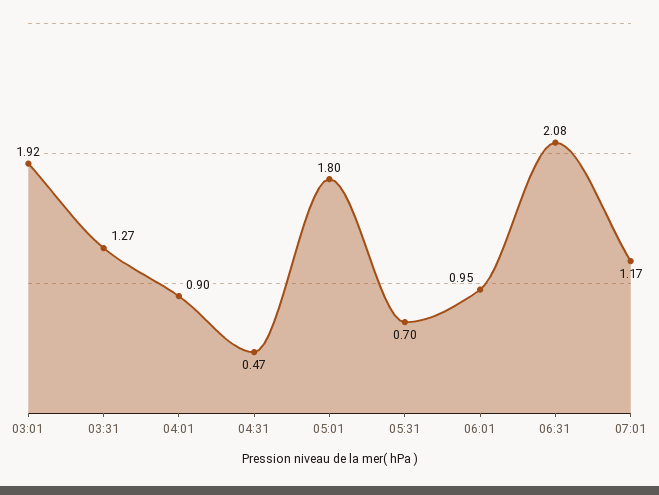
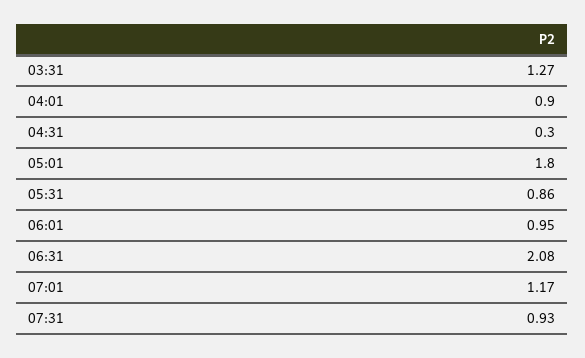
03:01: 1.92 -> none
04:31: 0.47 -> 0.3
05:31: 0.7 -> 0.86
07:31: none -> 0.93

